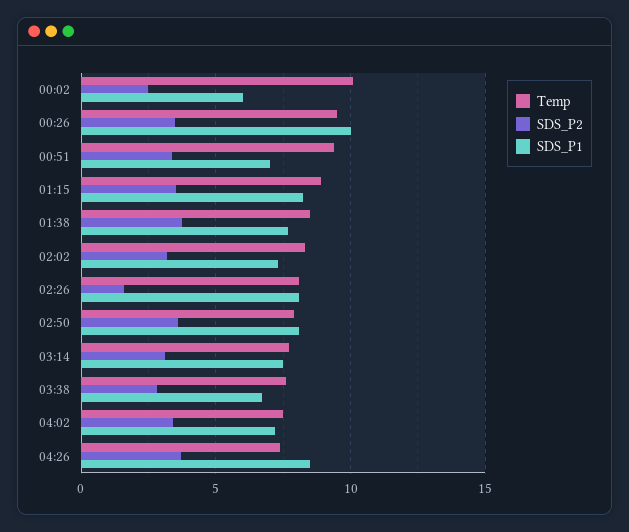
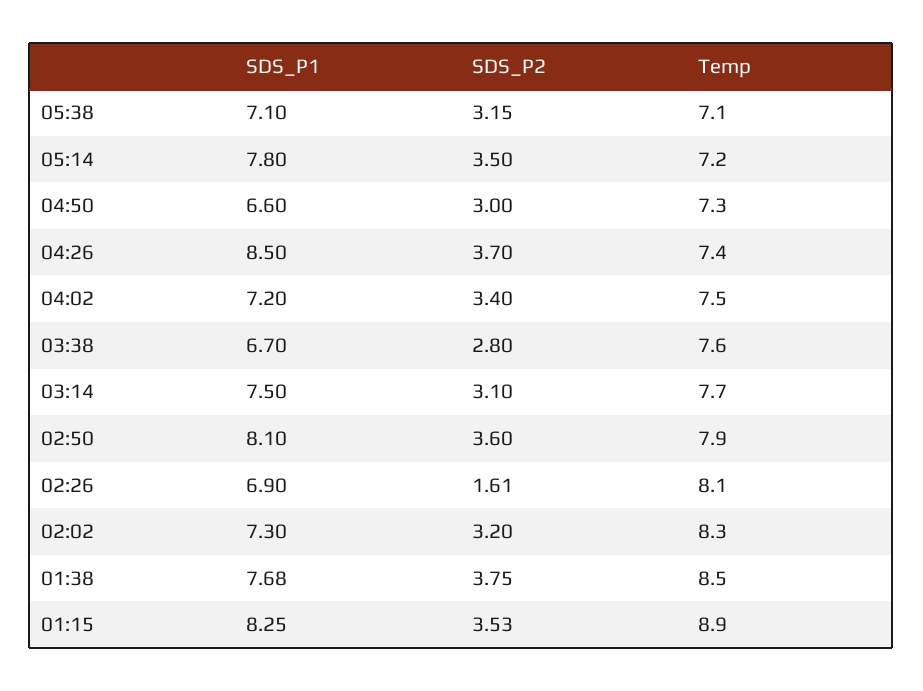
Temp, 00:02: 10 -> none
SDS_P2, 00:02: 2.5 -> none
SDS_P1, 00:02: 6 -> none
Temp, 00:26: 9.5 -> none
SDS_P2, 00:26: 3.5 -> none
SDS_P1, 00:26: 10 -> none
Temp, 00:51: 9.5 -> none
SDS_P2, 00:51: 3.5 -> none
SDS_P1, 00:51: 7 -> none
SDS_P1, 02:26: 8 -> 6.9
SDS_P1, 05:38: none -> 7.1
SDS_P2, 05:38: none -> 3.15
Temp, 05:38: none -> 7.1
SDS_P1, 05:14: none -> 7.8
SDS_P2, 05:14: none -> 3.5
Temp, 05:14: none -> 7.2
SDS_P1, 04:50: none -> 6.6
SDS_P2, 04:50: none -> 3
Temp, 04:50: none -> 7.3

